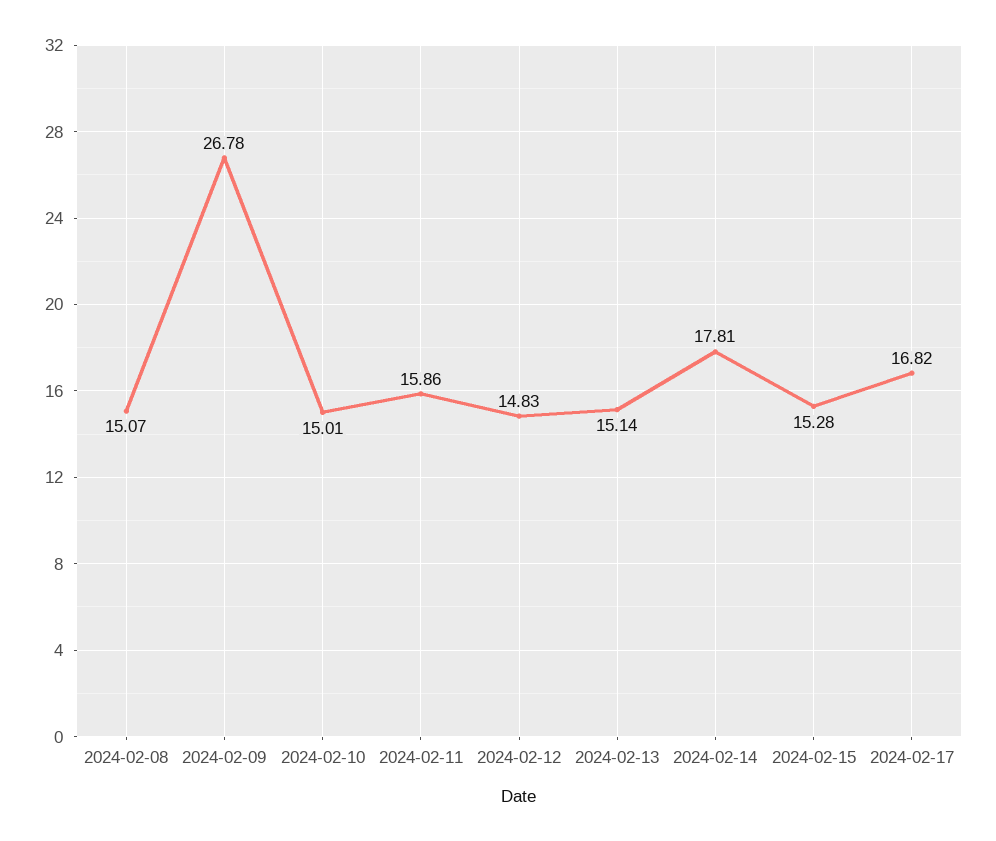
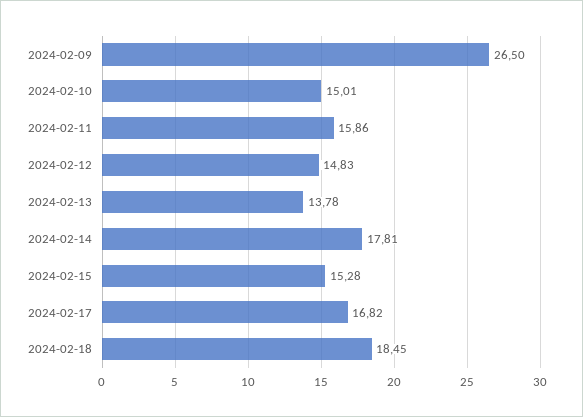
2024-02-08: 15.07 -> none
2024-02-09: 26.78 -> 26.5
2024-02-13: 15.14 -> 13.78
2024-02-18: none -> 18.45

